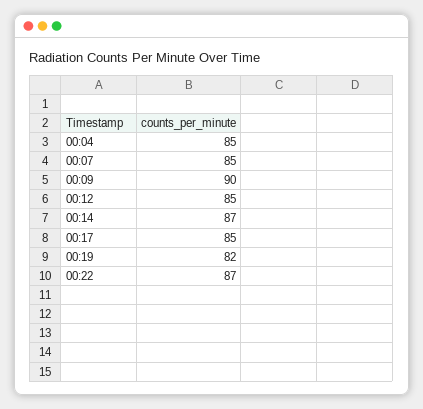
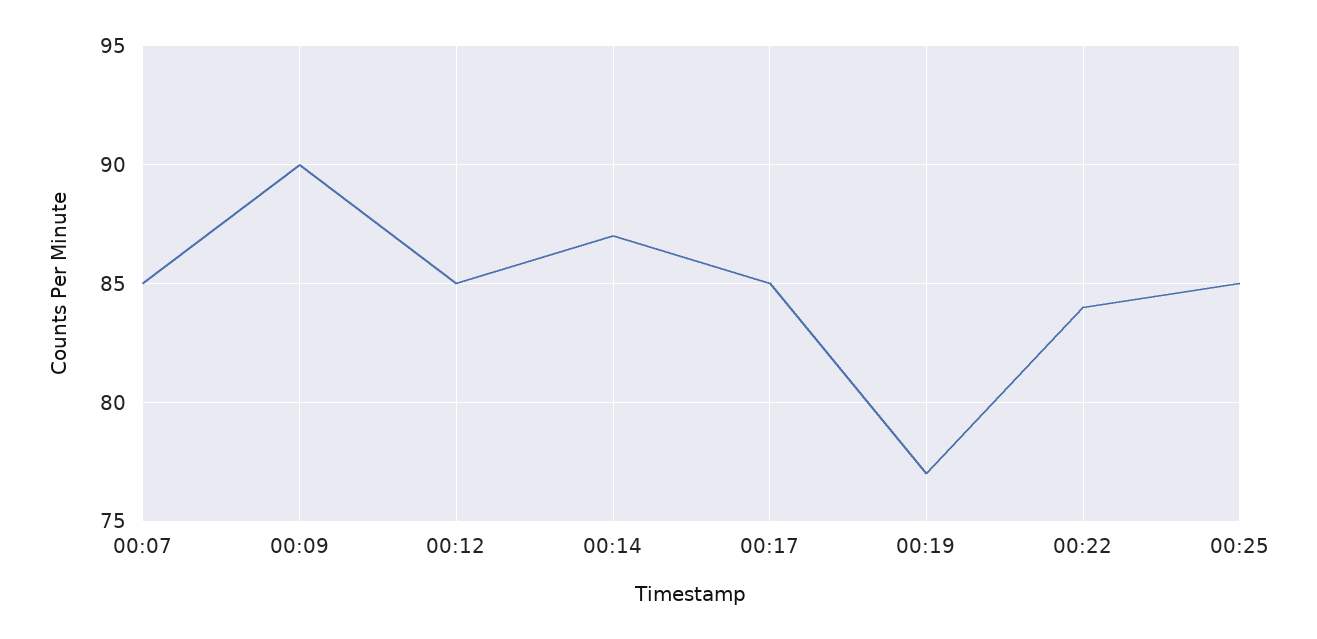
00:04: 85 -> none
00:19: 82 -> 77
00:22: 87 -> 84
00:25: none -> 85

